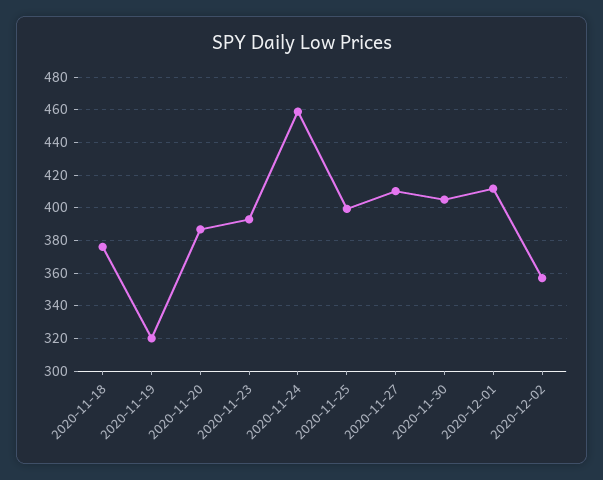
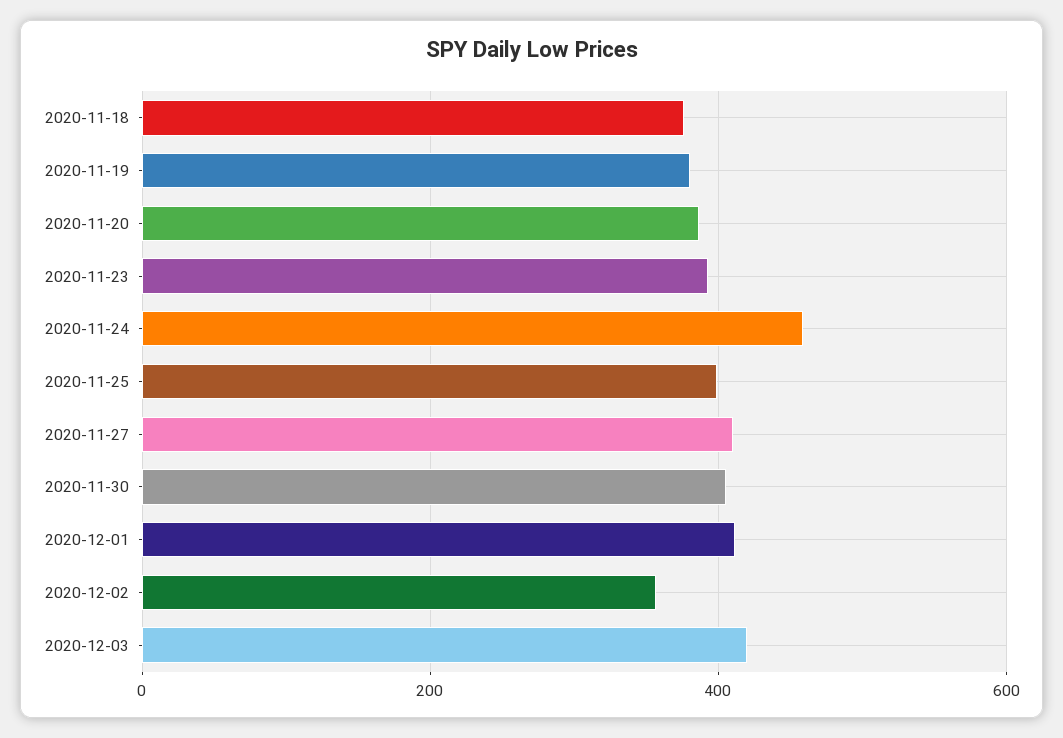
2020-11-19: 320 -> 380
2020-12-03: none -> 420

